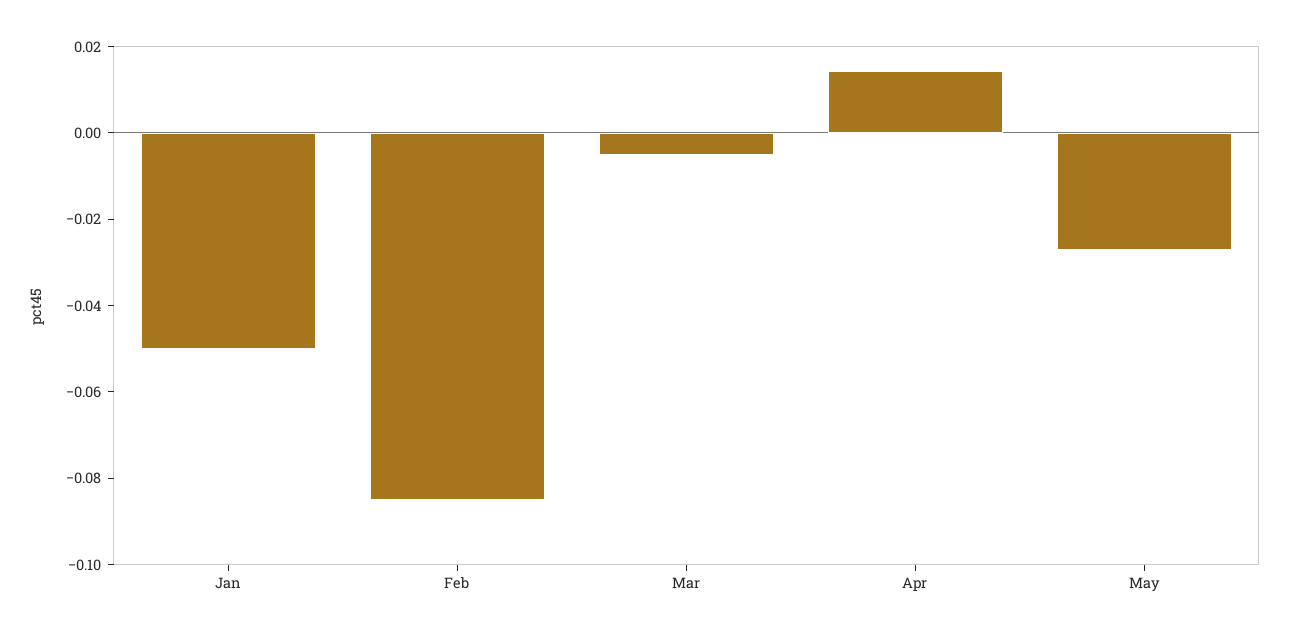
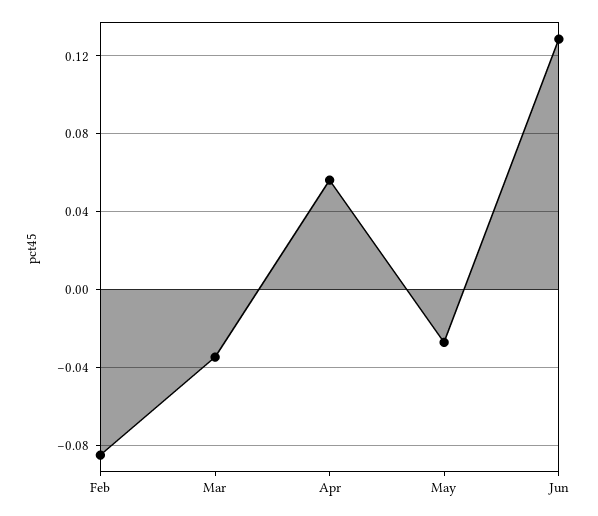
Jan: -0.05 -> none
Mar: -0.005 -> -0.035
Apr: 0.015 -> 0.055
Jun: none -> 0.13

